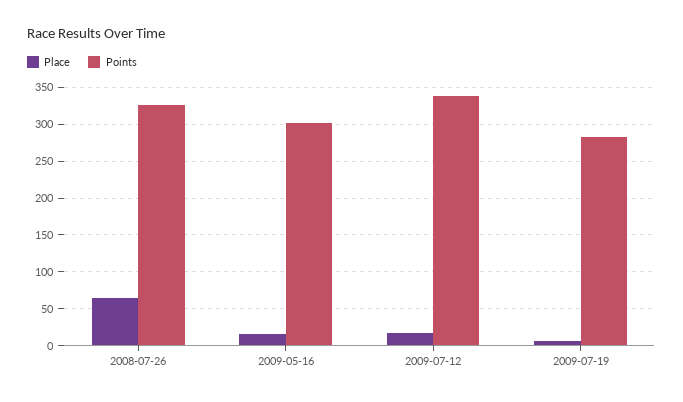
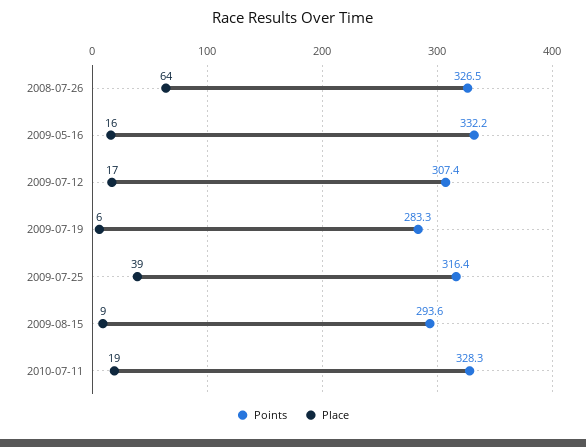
Points, 2009-05-16: 300 -> 332.2
Points, 2009-07-12: 340 -> 307.4
Points, 2009-07-25: none -> 316.4
Place, 2009-07-25: none -> 39
Points, 2009-08-15: none -> 293.6
Place, 2009-08-15: none -> 9
Points, 2010-07-11: none -> 328.3
Place, 2010-07-11: none -> 19

